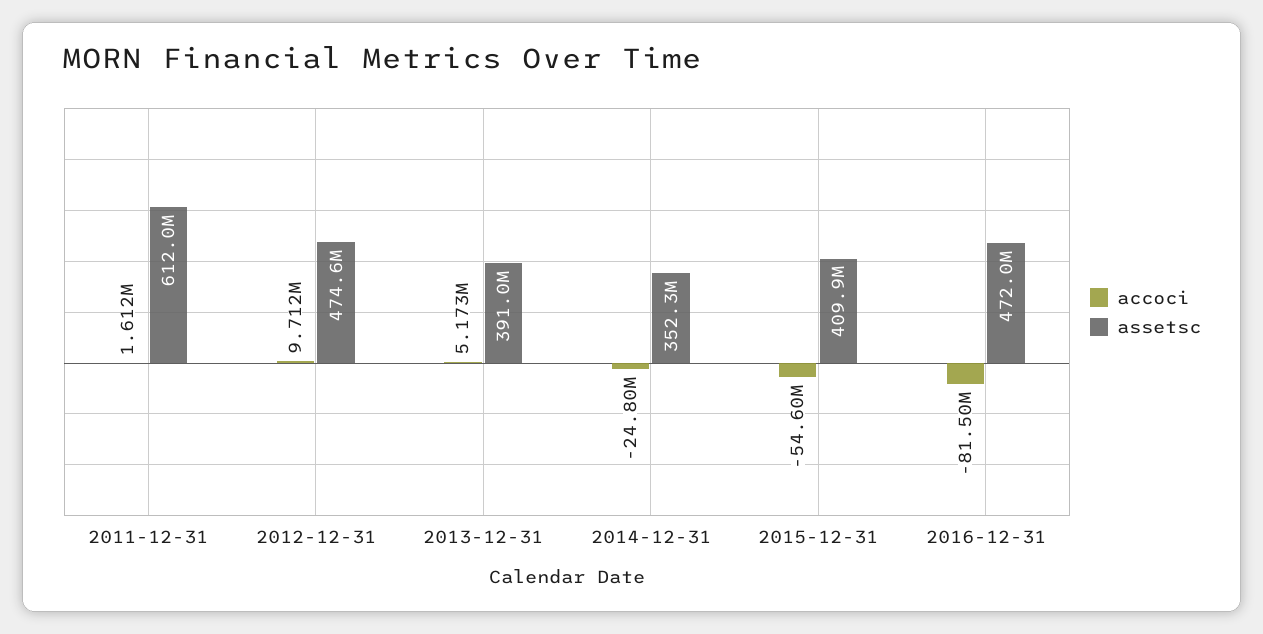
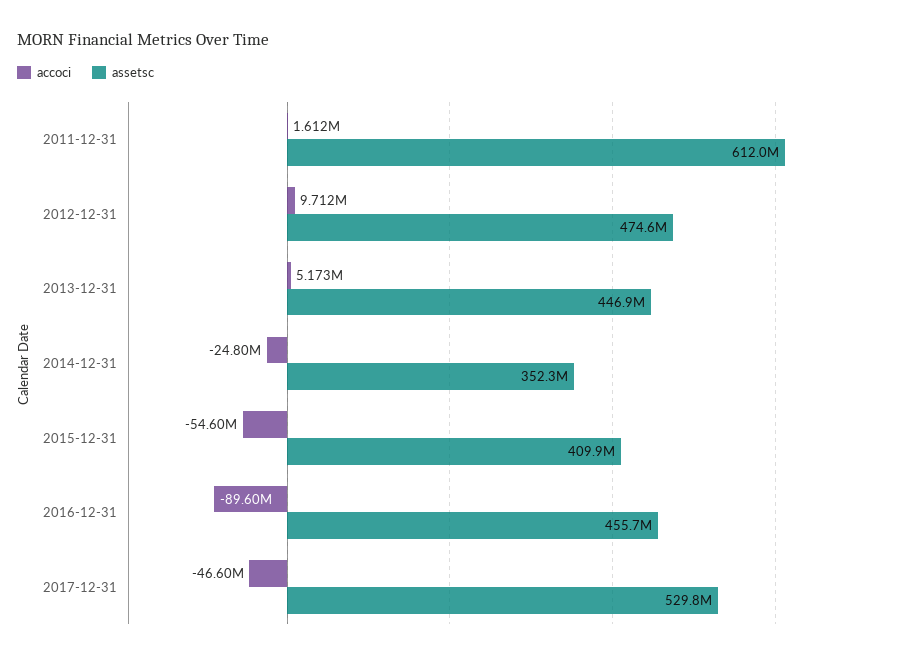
assetsc, 2013-12-31: 391000000 -> 446900000
accoci, 2016-12-31: -81500000 -> -89600000
assetsc, 2016-12-31: 472000000 -> 455700000
accoci, 2017-12-31: none -> -46600000
assetsc, 2017-12-31: none -> 529800000

